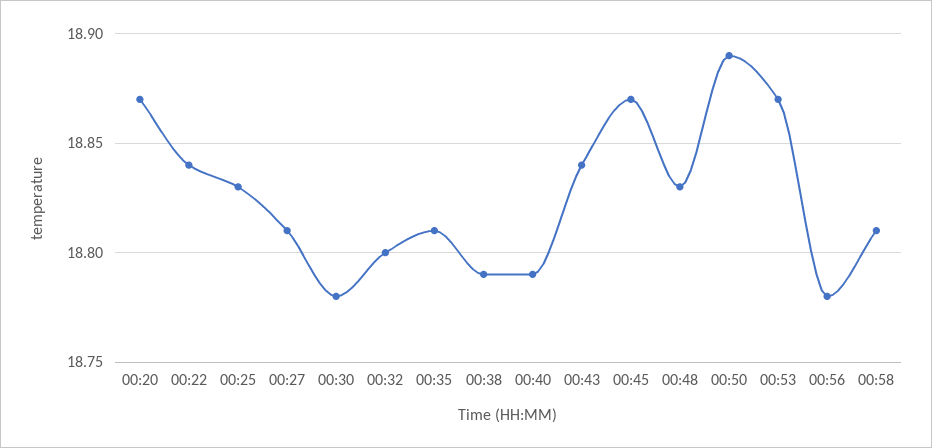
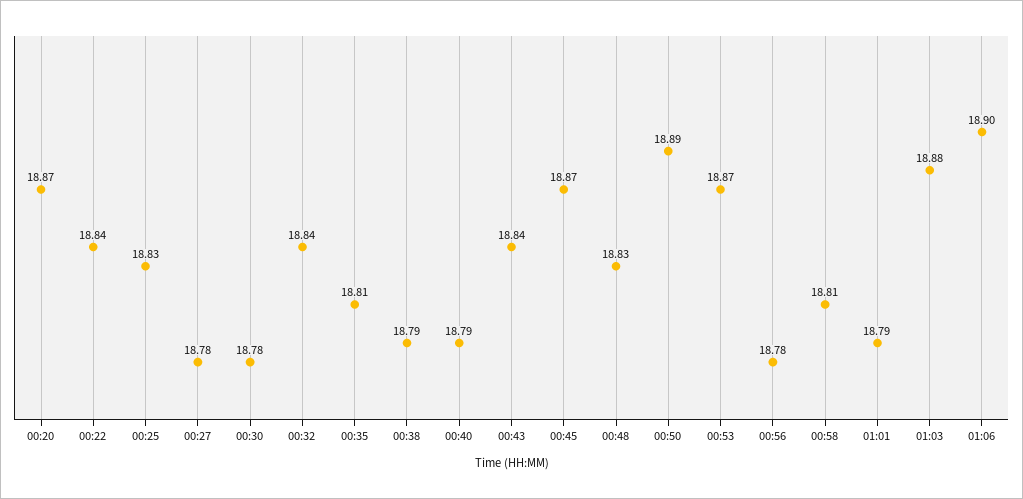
00:27: 18.81 -> 18.78
00:32: 18.8 -> 18.84
01:01: none -> 18.79
01:03: none -> 18.88
01:06: none -> 18.9

